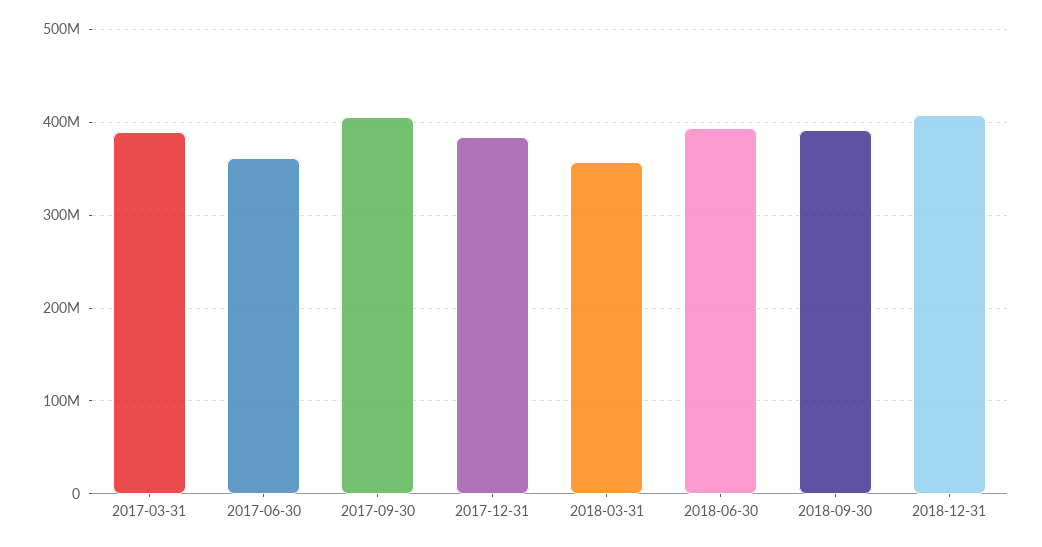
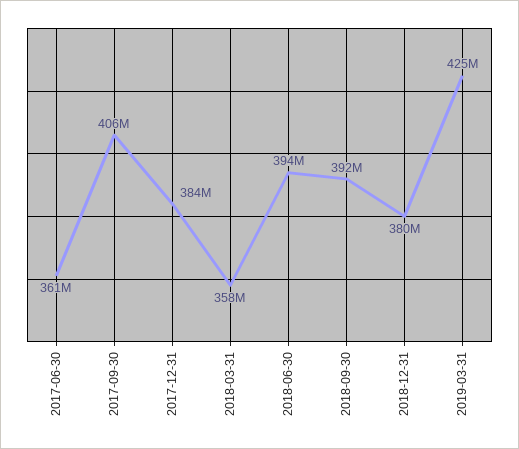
2017-03-31: 390000000 -> none
2018-12-31: 410000000 -> 380000000
2019-03-31: none -> 425000000

